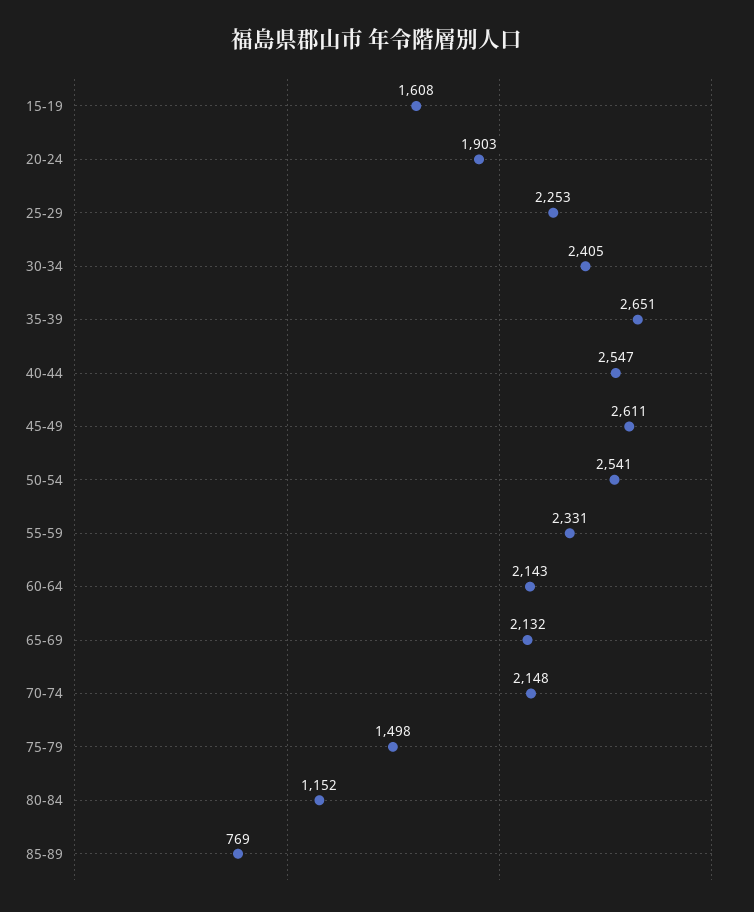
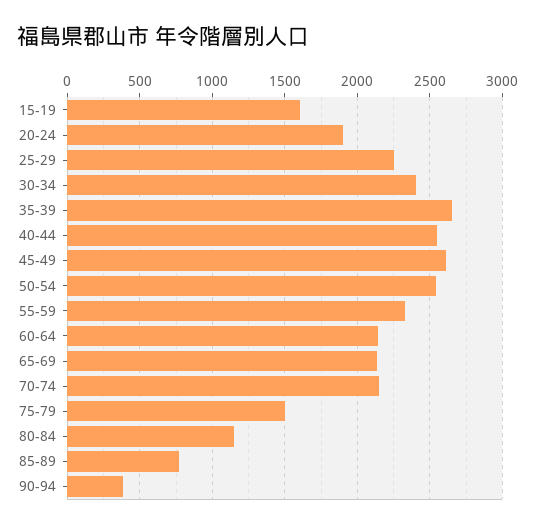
90-94: none -> 400

